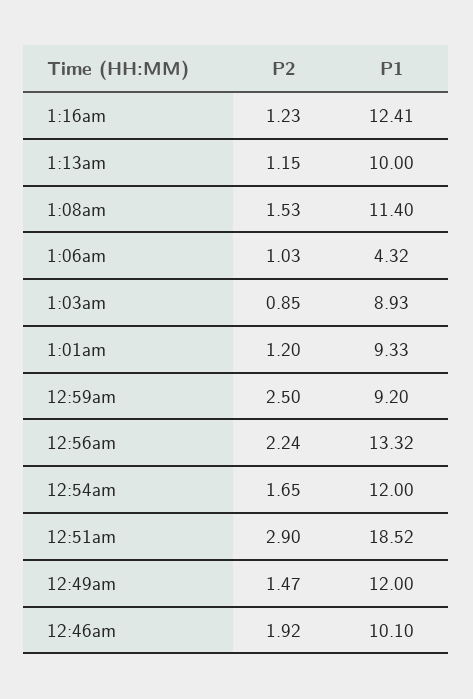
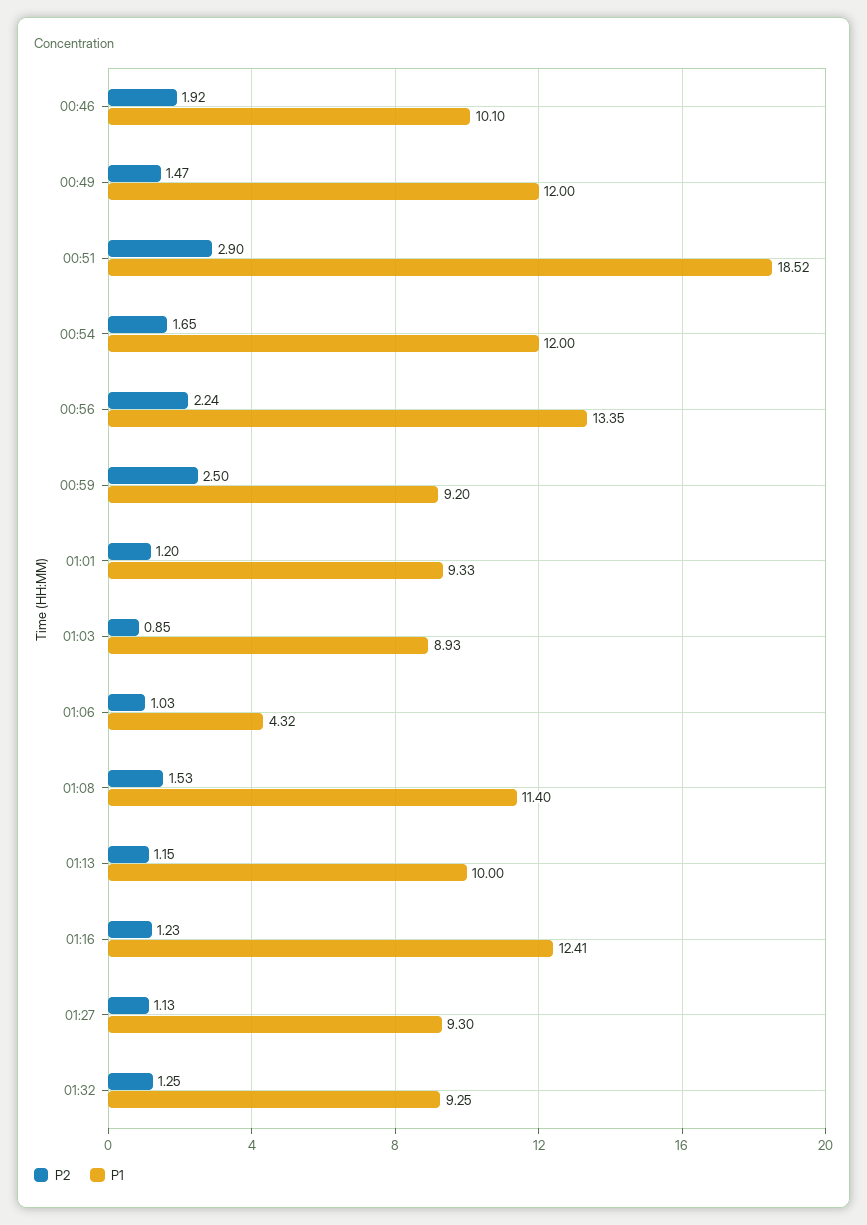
P1, 12:56am: 13.32 -> 13.35
P2, 01:27: none -> 1.13
P1, 01:27: none -> 9.3
P2, 01:32: none -> 1.25
P1, 01:32: none -> 9.25

